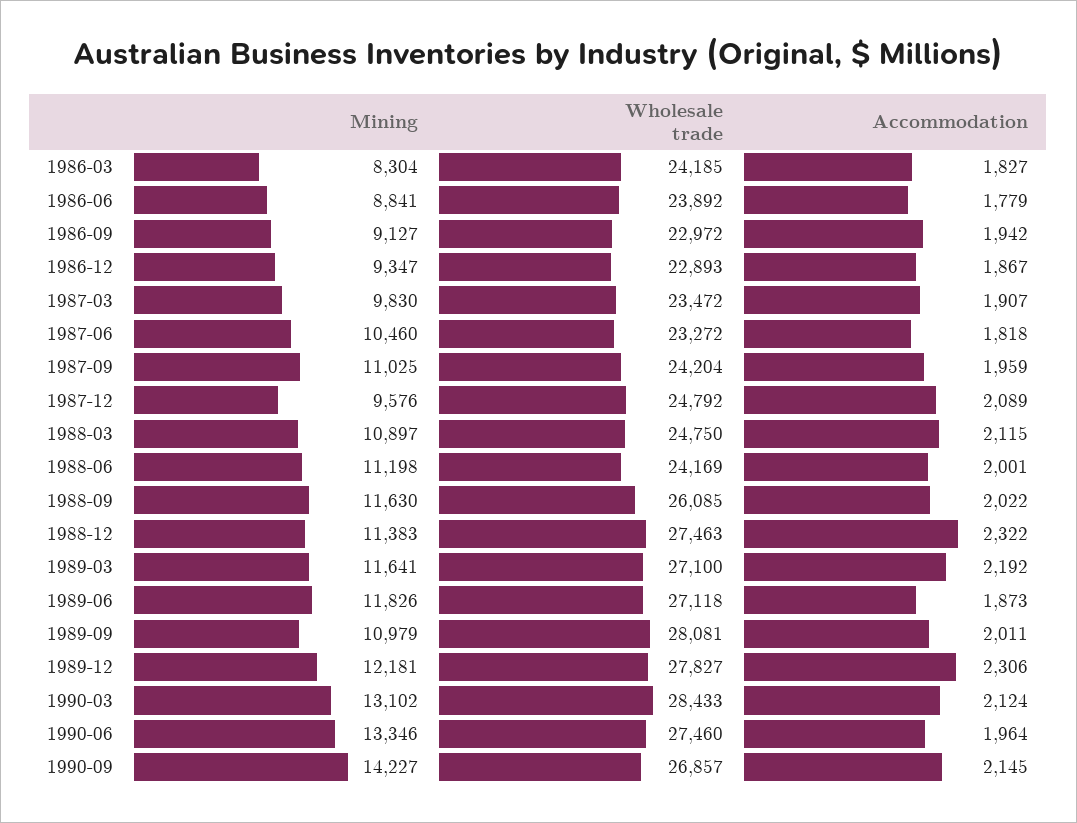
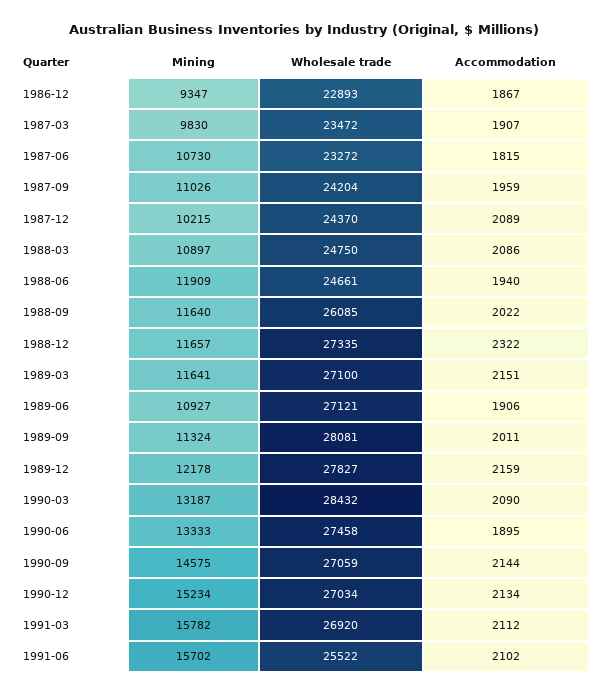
Mining, 1986-03: 8304 -> none
Wholesale trade, 1986-03: 24185 -> none
Accommodation, 1986-03: 1827 -> none
Mining, 1986-06: 8841 -> none
Wholesale trade, 1986-06: 23892 -> none
Accommodation, 1986-06: 1779 -> none
Mining, 1986-09: 9127 -> none
Wholesale trade, 1986-09: 22972 -> none
Accommodation, 1986-09: 1942 -> none
Mining, 1987-06: 10460 -> 10730
Accommodation, 1987-06: 1818 -> 1815
Mining, 1987-09: 11025 -> 11026
Mining, 1987-12: 9576 -> 10215
Wholesale trade, 1987-12: 24792 -> 24370
Accommodation, 1988-03: 2115 -> 2086
Mining, 1988-06: 11198 -> 11909
Wholesale trade, 1988-06: 24169 -> 24661
Accommodation, 1988-06: 2001 -> 1940
Mining, 1988-09: 11630 -> 11640
Mining, 1988-12: 11383 -> 11657
Wholesale trade, 1988-12: 27463 -> 27335
Accommodation, 1989-03: 2192 -> 2151
Mining, 1989-06: 11826 -> 10927
Wholesale trade, 1989-06: 27118 -> 27121
Accommodation, 1989-06: 1873 -> 1906
Mining, 1989-09: 10979 -> 11324
Mining, 1989-12: 12181 -> 12178
Accommodation, 1989-12: 2306 -> 2159
Mining, 1990-03: 13102 -> 13187
Wholesale trade, 1990-03: 28433 -> 28432
Accommodation, 1990-03: 2124 -> 2090
Mining, 1990-06: 13346 -> 13333
Wholesale trade, 1990-06: 27460 -> 27458
Accommodation, 1990-06: 1964 -> 1895
Mining, 1990-09: 14227 -> 14575
Wholesale trade, 1990-09: 26857 -> 27059
Accommodation, 1990-09: 2145 -> 2144
Mining, 1990-12: none -> 15234
Wholesale trade, 1990-12: none -> 27034
Accommodation, 1990-12: none -> 2134
Mining, 1991-03: none -> 15782
Wholesale trade, 1991-03: none -> 26920
Accommodation, 1991-03: none -> 2112
Mining, 1991-06: none -> 15702
Wholesale trade, 1991-06: none -> 25522
Accommodation, 1991-06: none -> 2102

